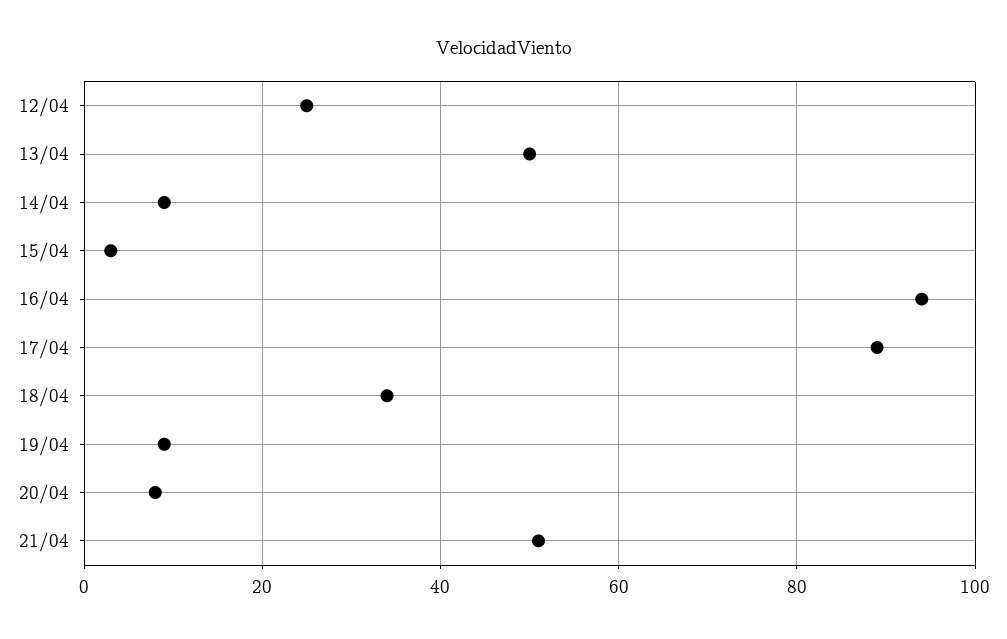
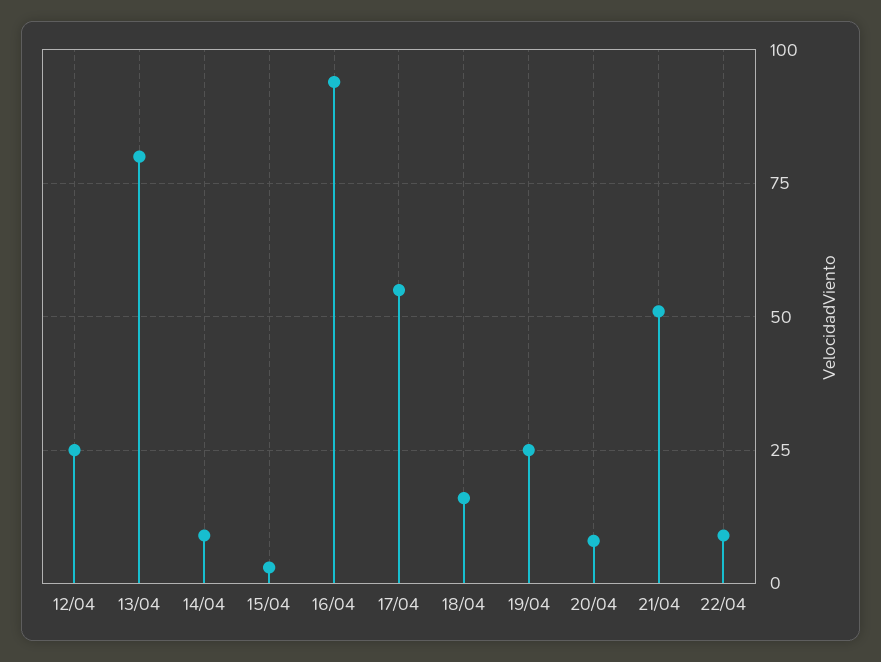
13/04: 50 -> 80
17/04: 90 -> 55
18/04: 35 -> 15
19/04: 10 -> 25
22/04: none -> 10

